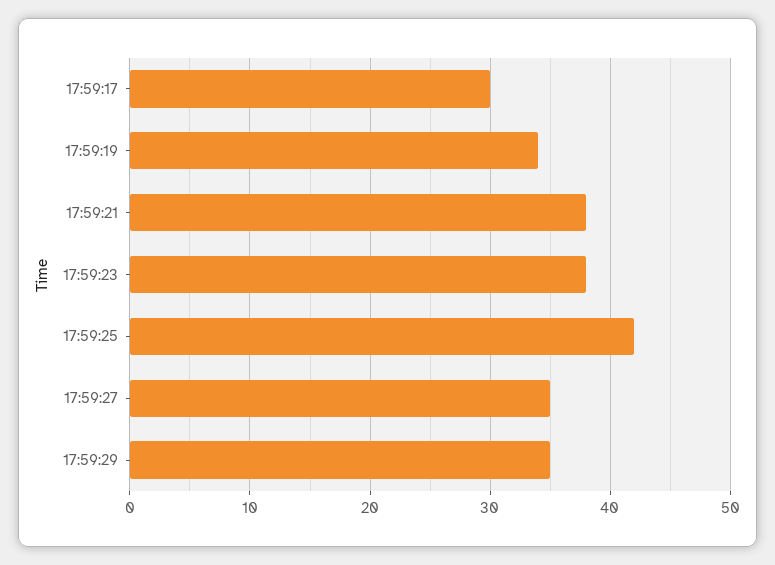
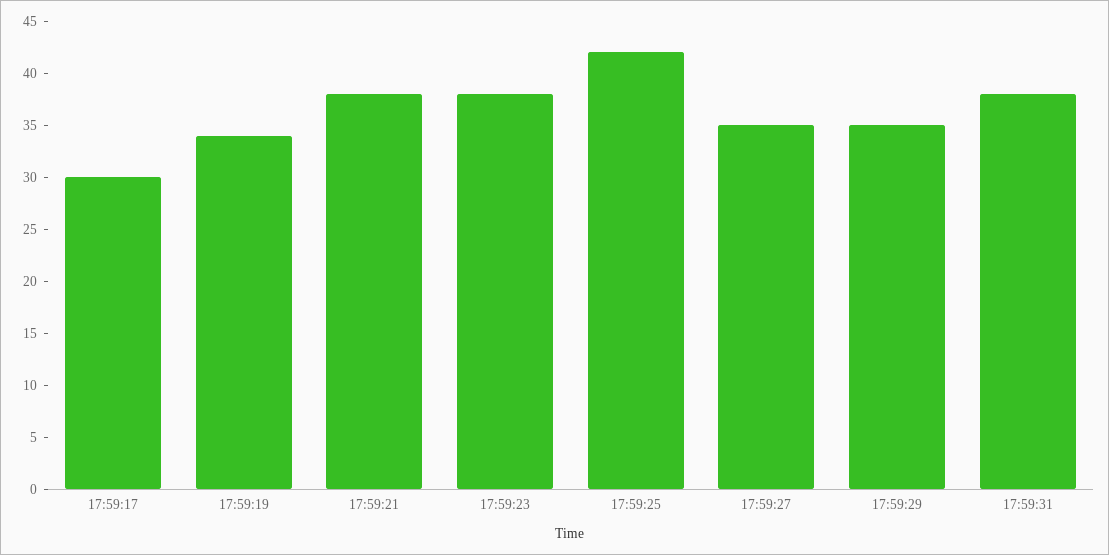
17:59:31: none -> 38

